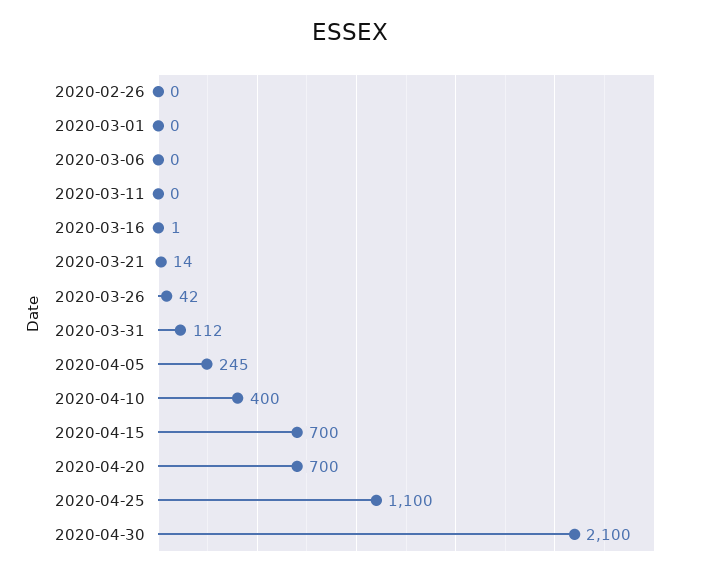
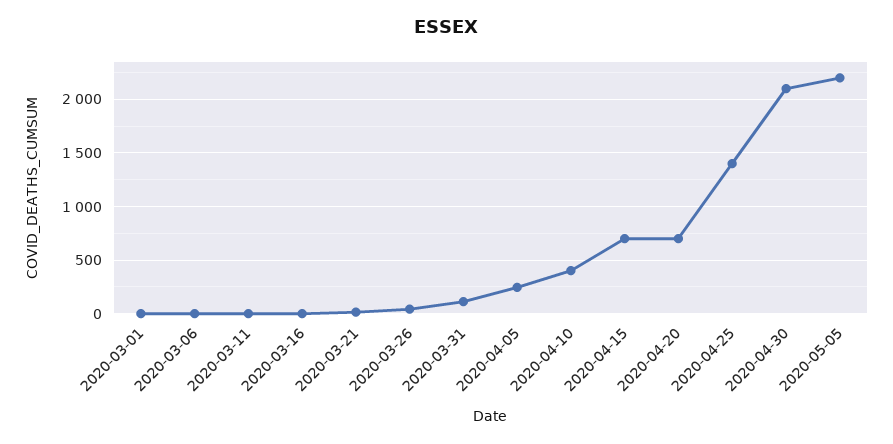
2020-02-26: 0 -> none
2020-04-25: 1100 -> 1400
2020-05-05: none -> 2200

